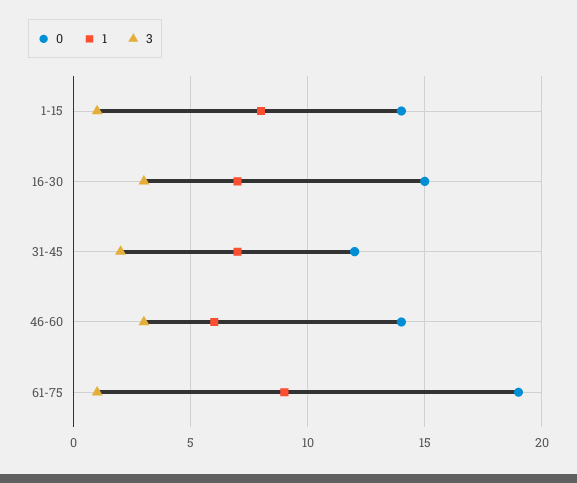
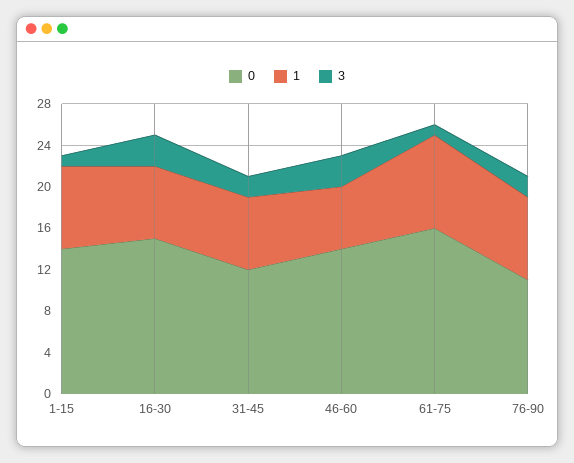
0, 61-75: 19 -> 16
0, 76-90: none -> 11
1, 76-90: none -> 8
3, 76-90: none -> 2

